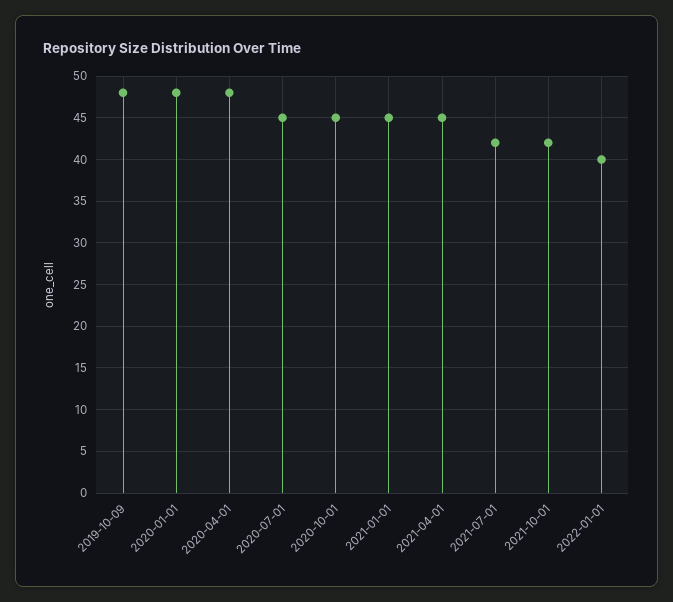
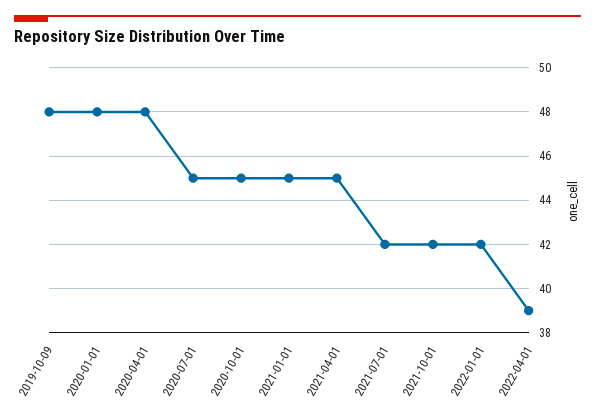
2022-01-01: 40 -> 42
2022-04-01: none -> 39

